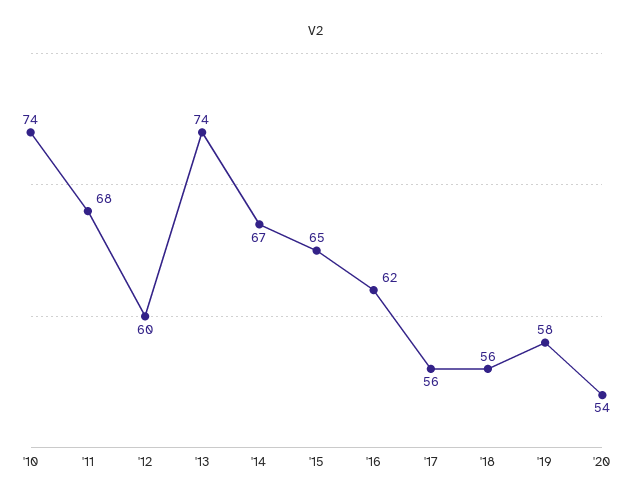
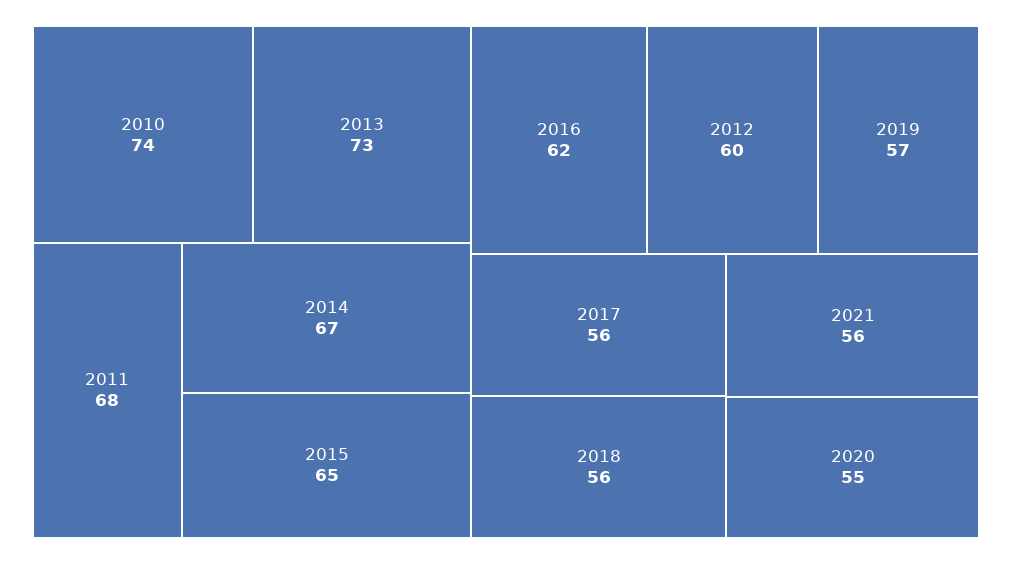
'13: 74 -> 73
'19: 58 -> 57
'20: 54 -> 55
2021: none -> 56

